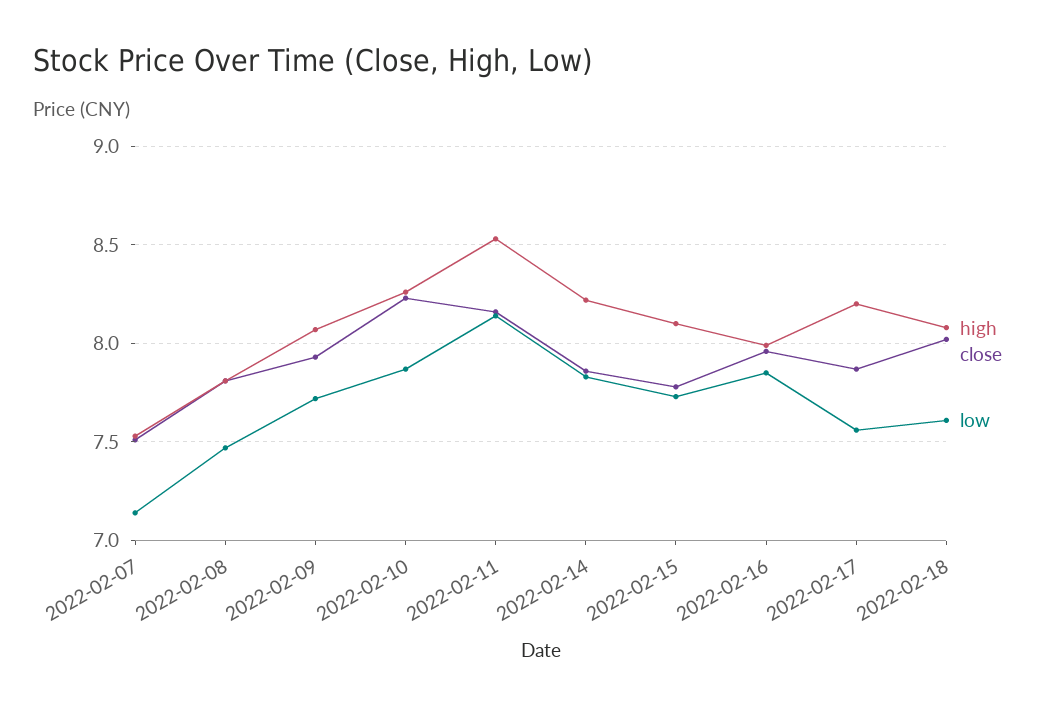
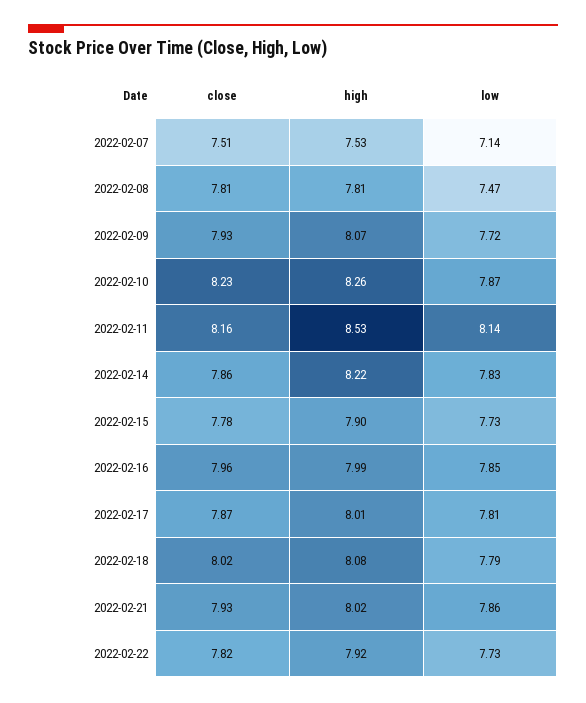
high, 2022-02-15: 8.1 -> 7.9
high, 2022-02-17: 8.2 -> 8.01
low, 2022-02-17: 7.55 -> 7.81
low, 2022-02-18: 7.6 -> 7.79
close, 2022-02-21: none -> 7.93
high, 2022-02-21: none -> 8.02
low, 2022-02-21: none -> 7.86
close, 2022-02-22: none -> 7.82
high, 2022-02-22: none -> 7.92
low, 2022-02-22: none -> 7.73

